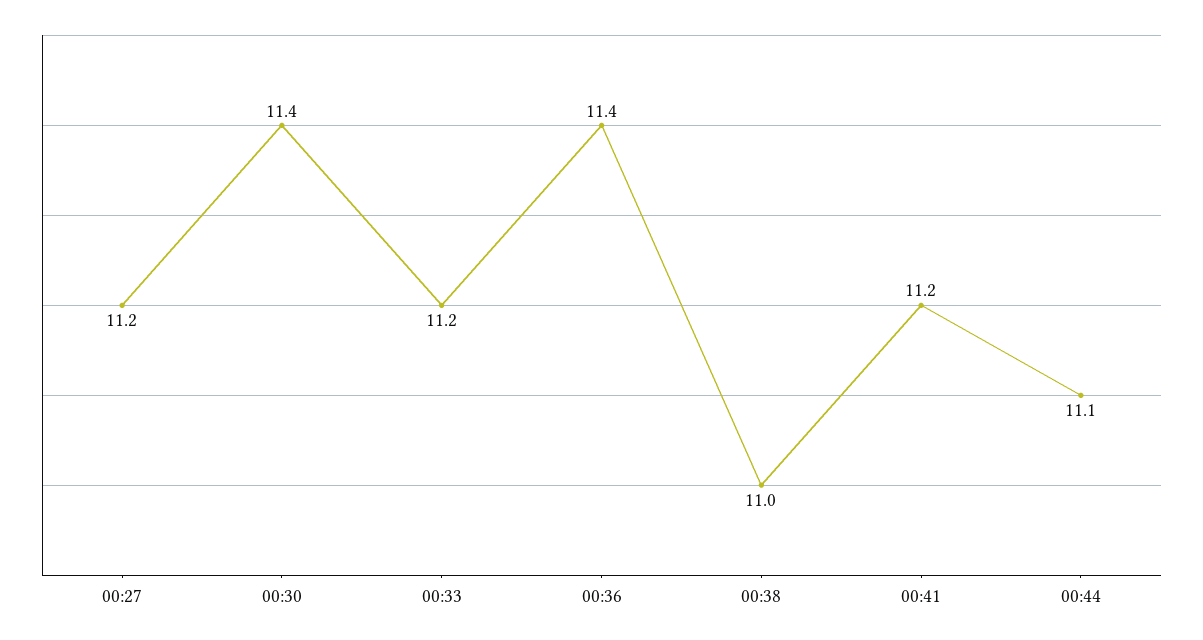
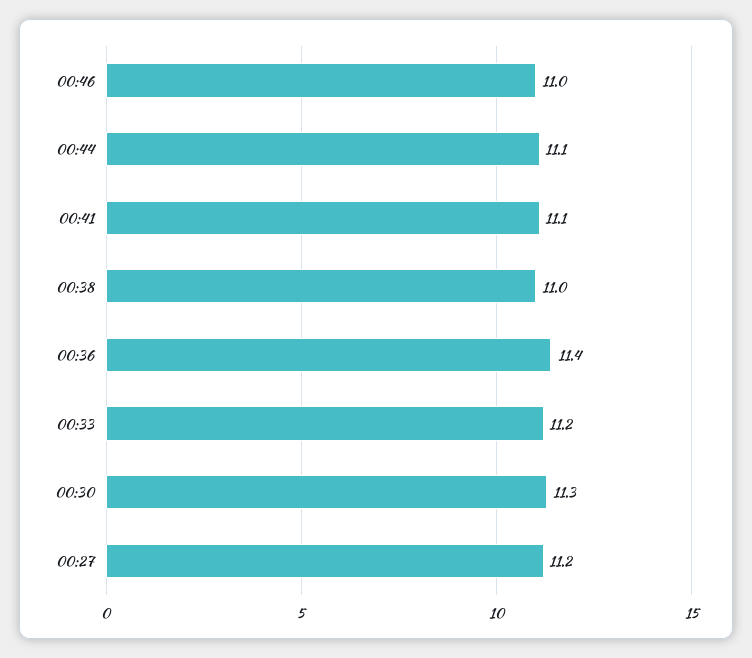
00:30: 11.4 -> 11.3
00:41: 11.2 -> 11.1
00:46: none -> 11

